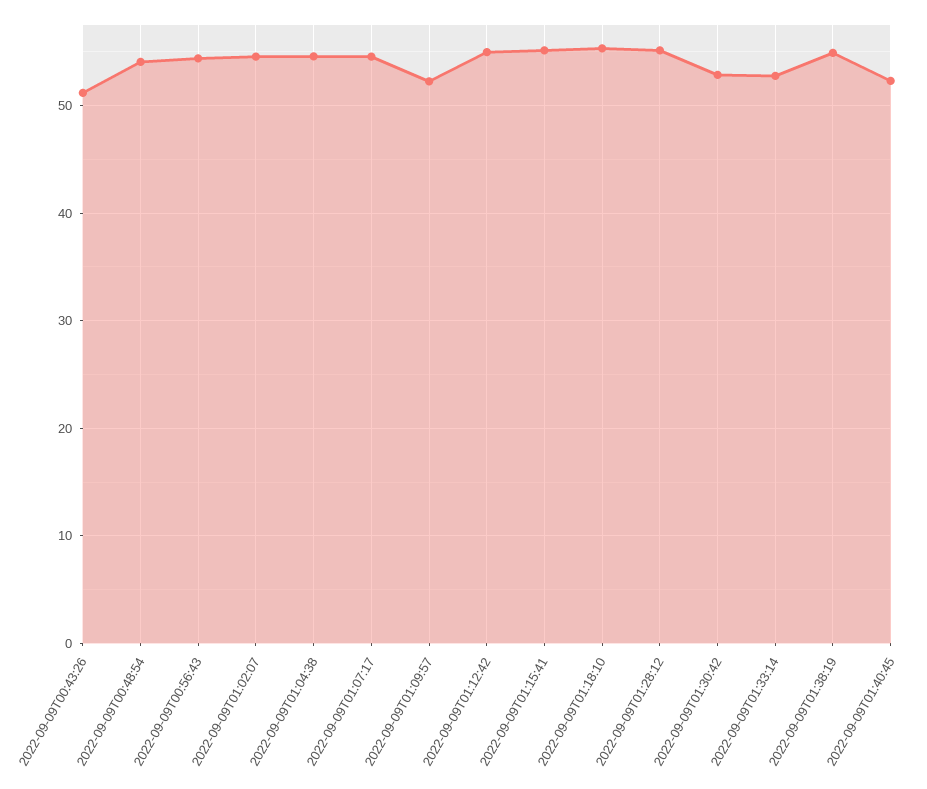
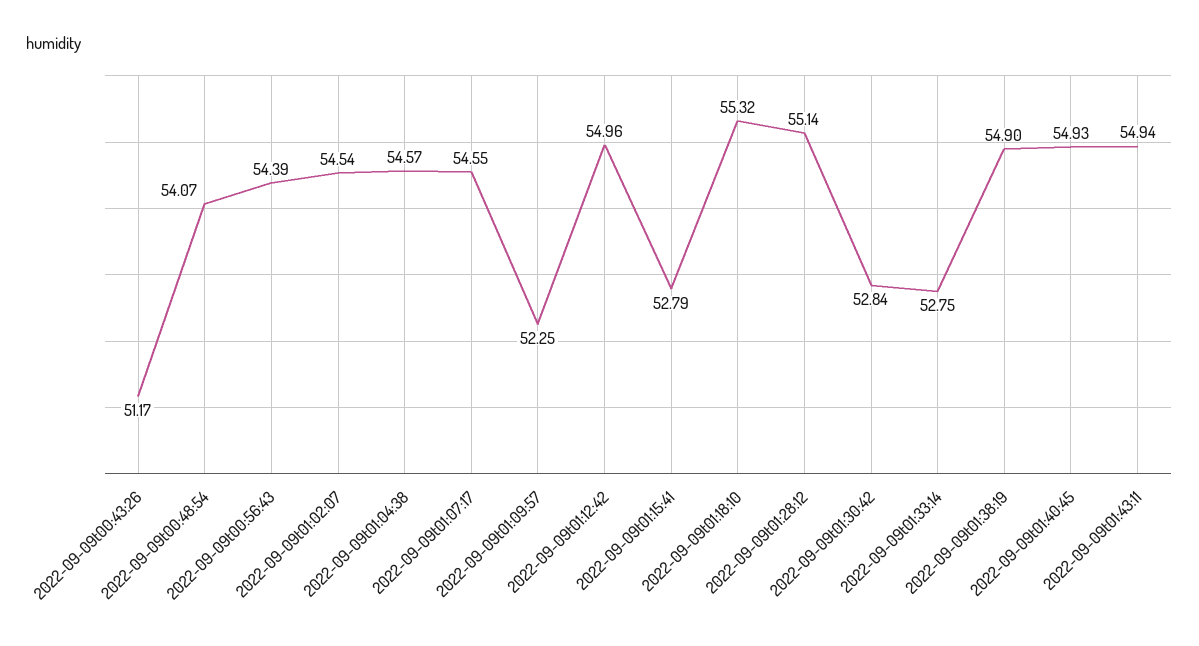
2022-09-09T01:15:41: 55 -> 52.79
2022-09-09T01:40:45: 52 -> 54.93
2022-09-09t01:43:11: none -> 54.94

